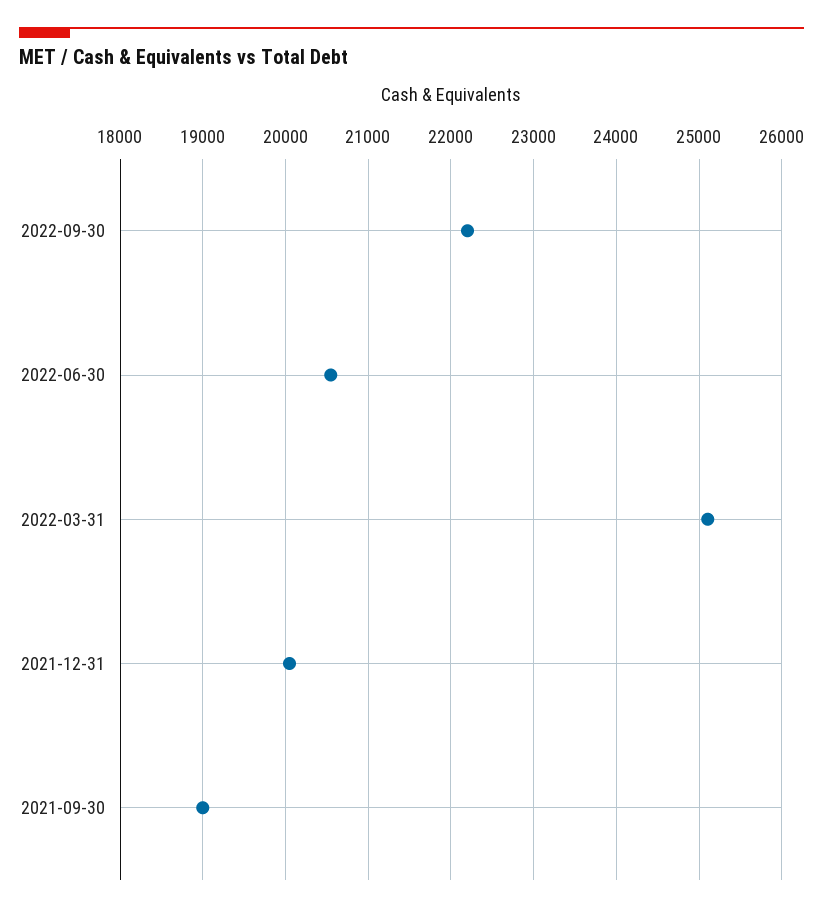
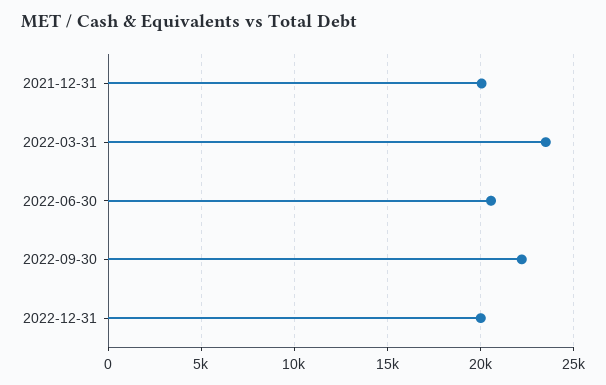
2022-03-31: 25100 -> 23500
2021-09-30: 19000 -> none
2022-12-31: none -> 20000

